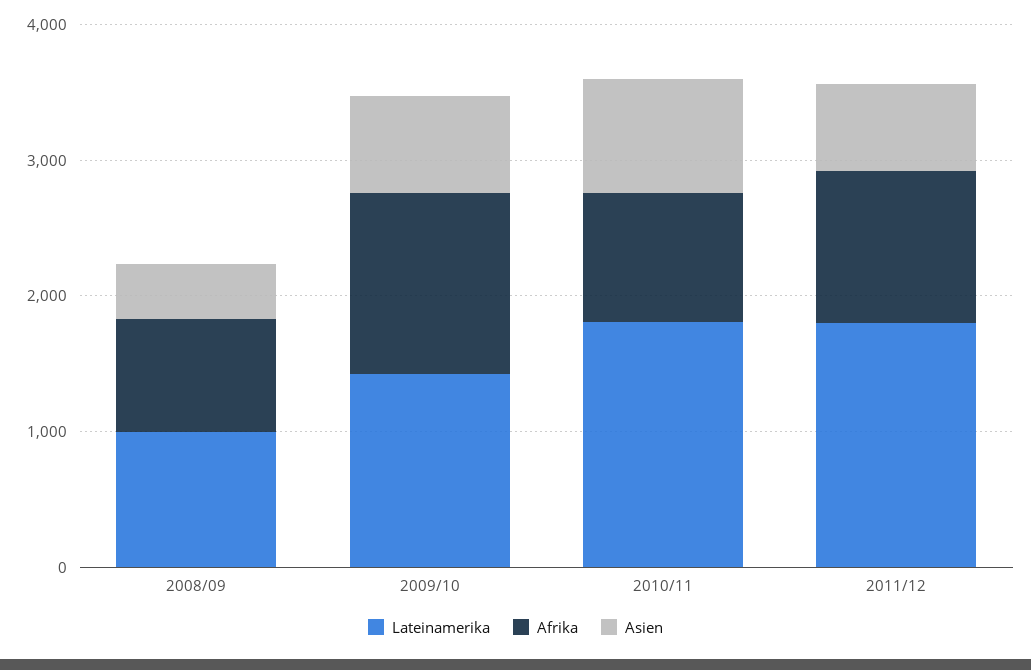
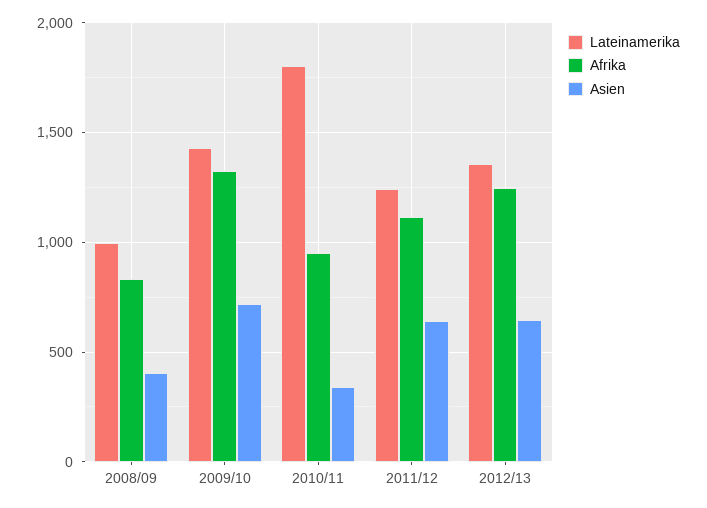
Asien, 2010/11: 800 -> 350
Lateinamerika, 2011/12: 1800 -> 1250
Lateinamerika, 2012/13: none -> 1350
Afrika, 2012/13: none -> 1250
Asien, 2012/13: none -> 650

